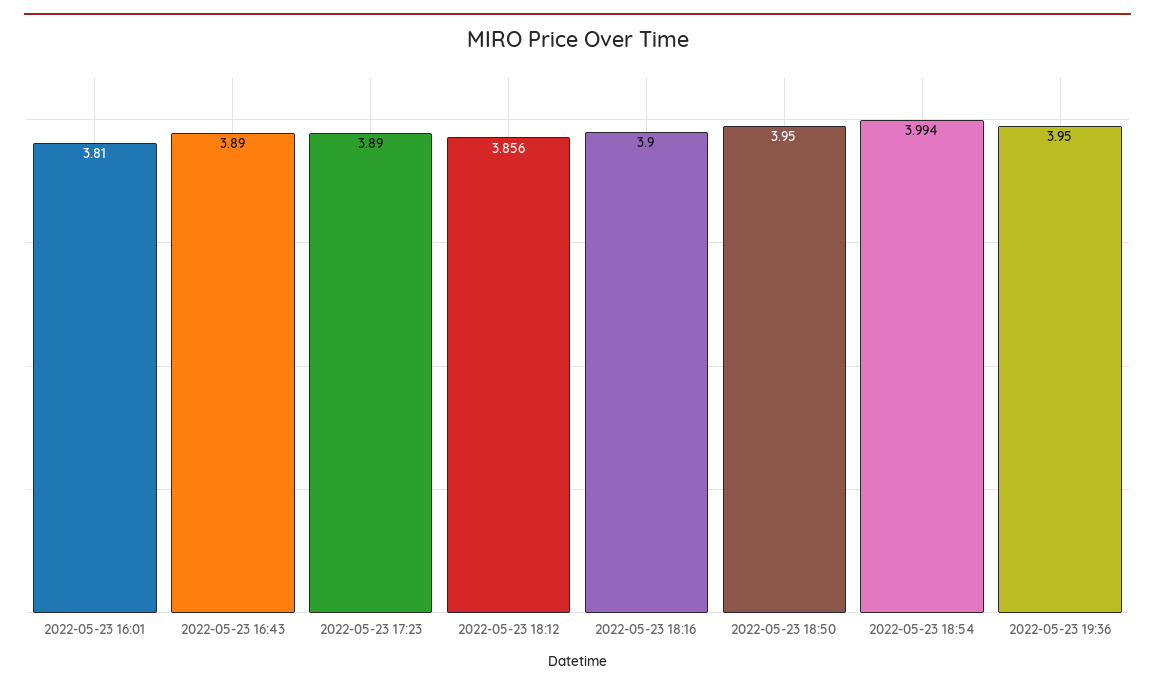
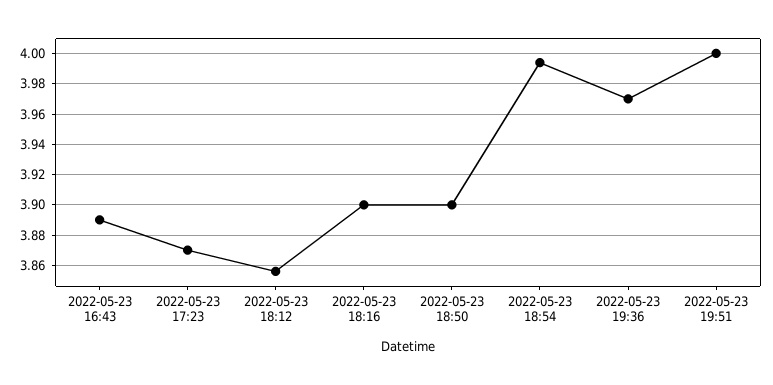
2022-05-23 16:01: 3.81 -> none
2022-05-23 17:23: 3.89 -> 3.87
2022-05-23 18:50: 3.95 -> 3.9
2022-05-23 19:36: 3.95 -> 3.97
2022-05-23 19:51: none -> 4

